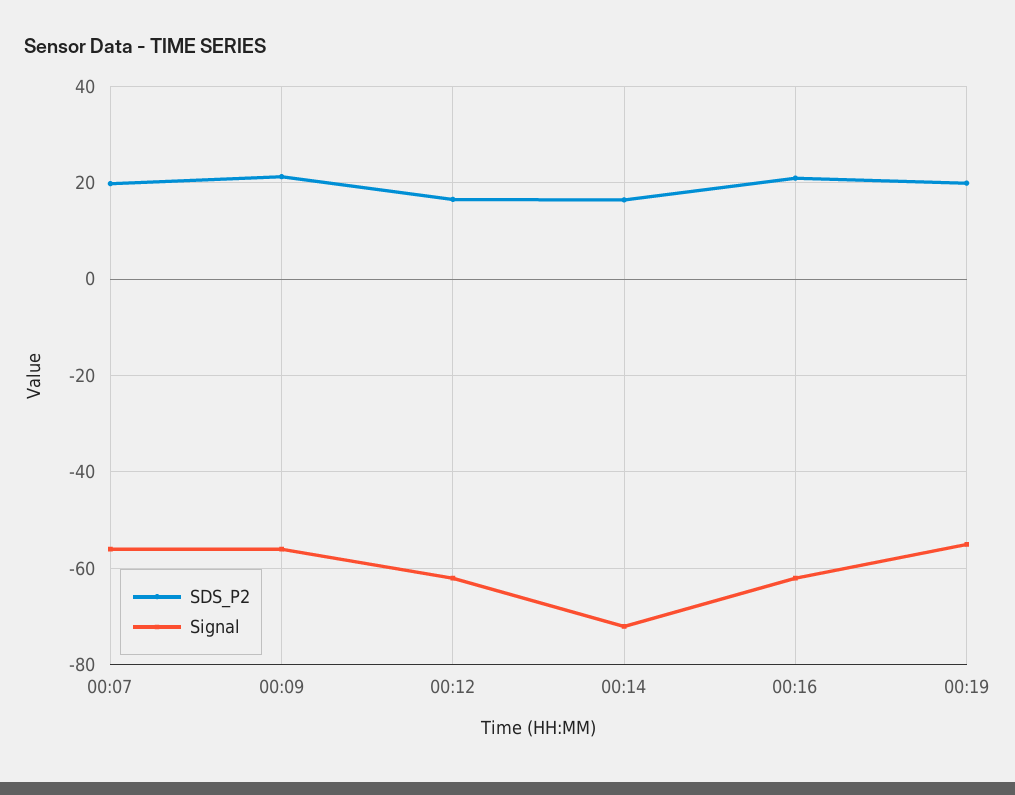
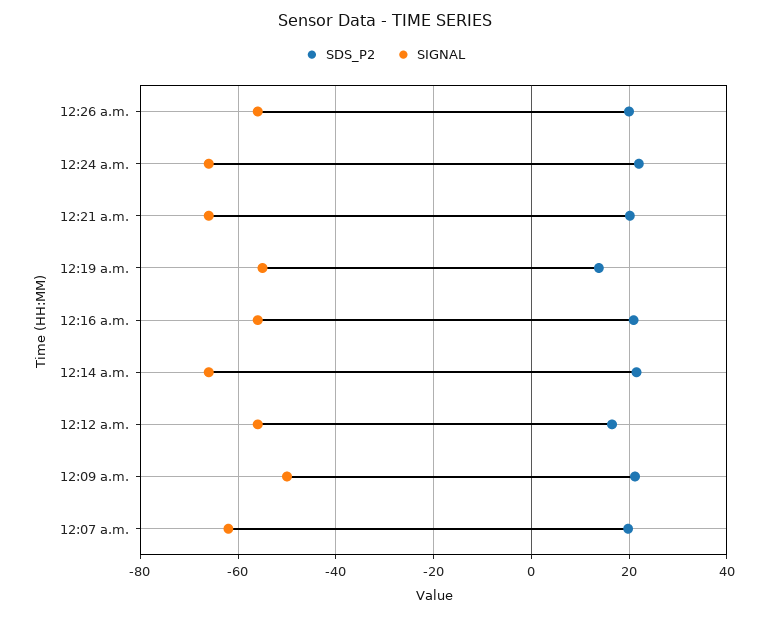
Signal, 00:07: -56 -> -62
Signal, 00:09: -56 -> -50
Signal, 00:12: -62 -> -56
SDS_P2, 00:14: 16 -> 22
Signal, 00:14: -72 -> -66
Signal, 00:16: -62 -> -56
SDS_P2, 00:19: 20 -> 14
SDS_P2, 12:26 a.m.: none -> 20
Signal, 12:26 a.m.: none -> -56
SDS_P2, 12:24 a.m.: none -> 22
Signal, 12:24 a.m.: none -> -66
SDS_P2, 12:21 a.m.: none -> 20
Signal, 12:21 a.m.: none -> -66

